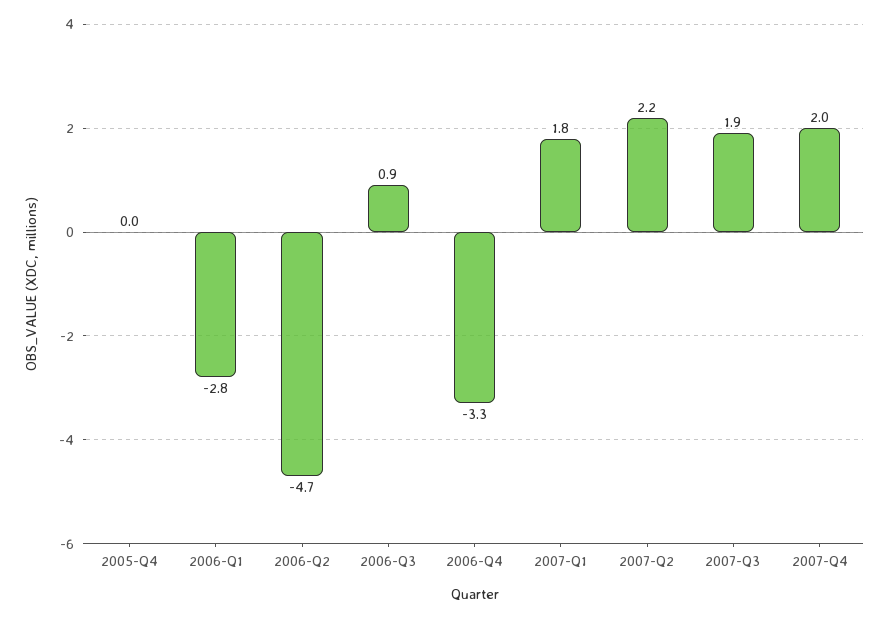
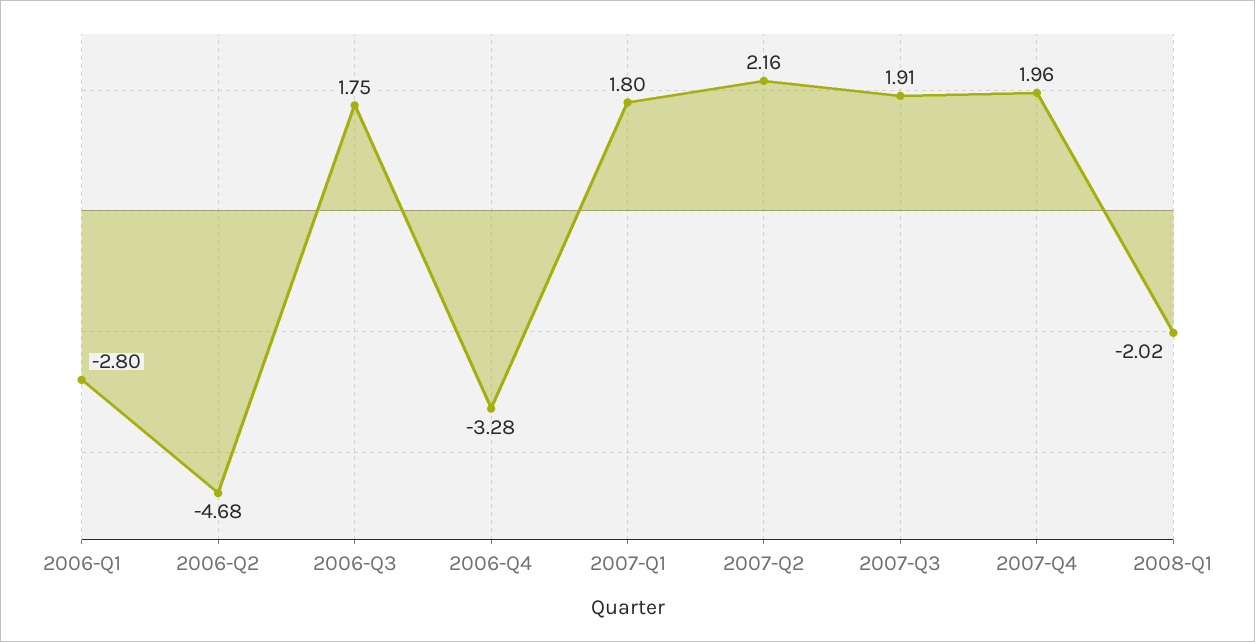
2005-Q4: 0 -> none
2006-Q3: 0.9 -> 1.75
2008-Q1: none -> -2.02

